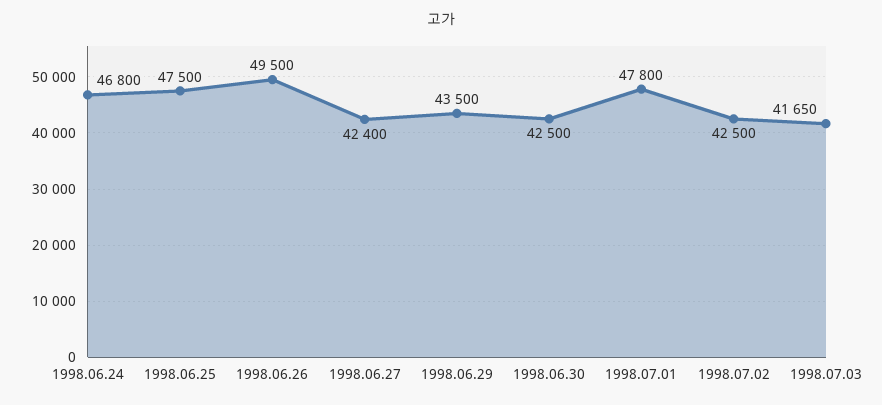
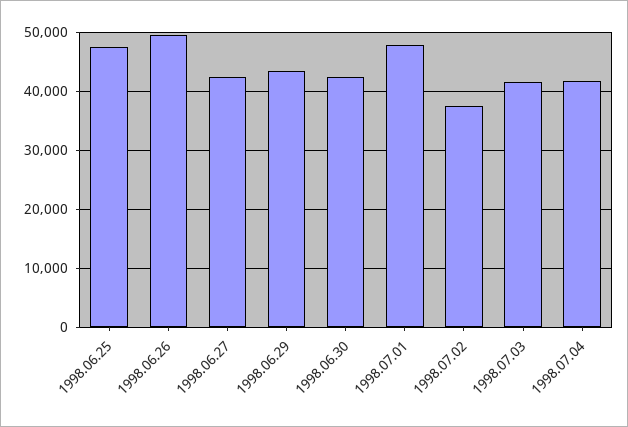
1998.06.24: 46800 -> none
1998.07.02: 42500 -> 38000
1998.07.04: none -> 42000

